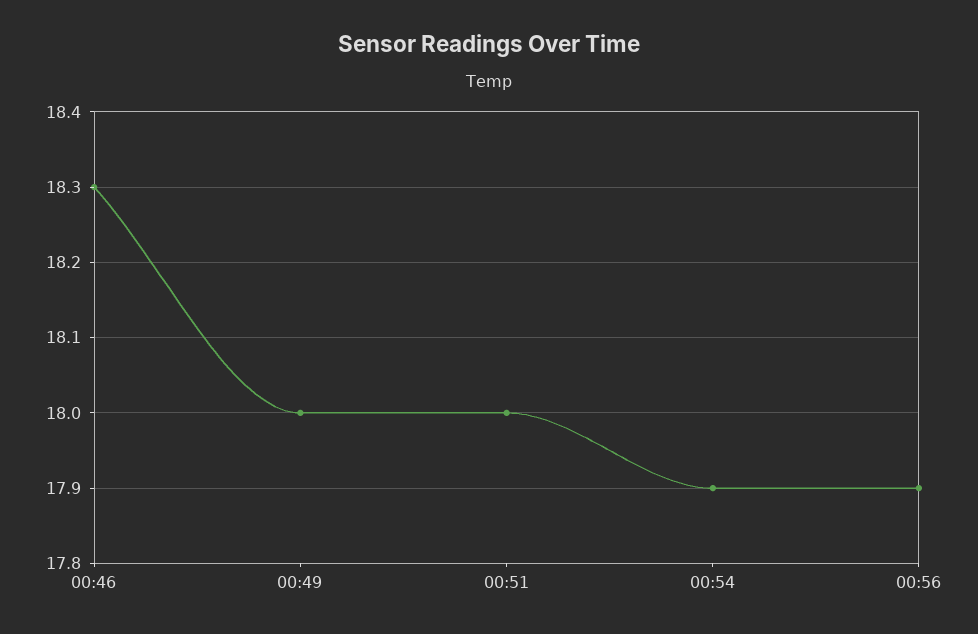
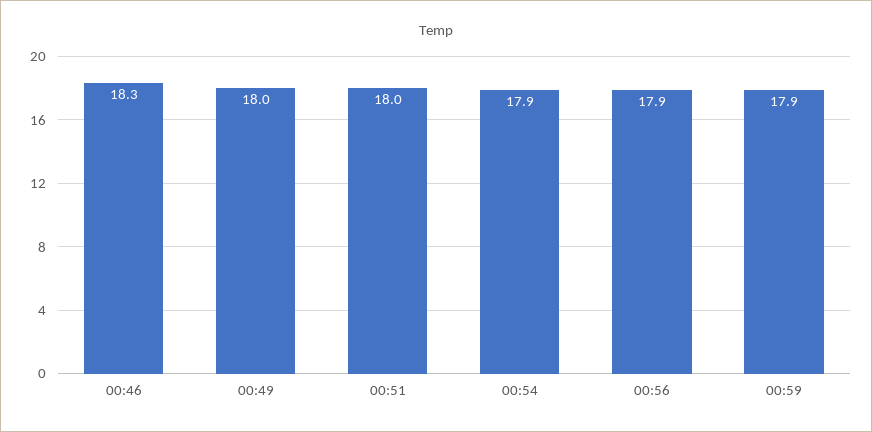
00:59: none -> 17.9

